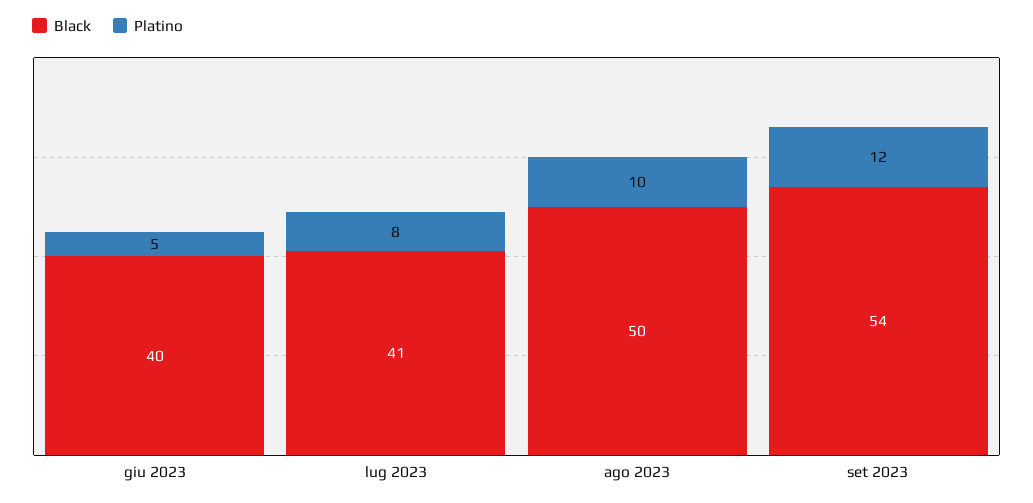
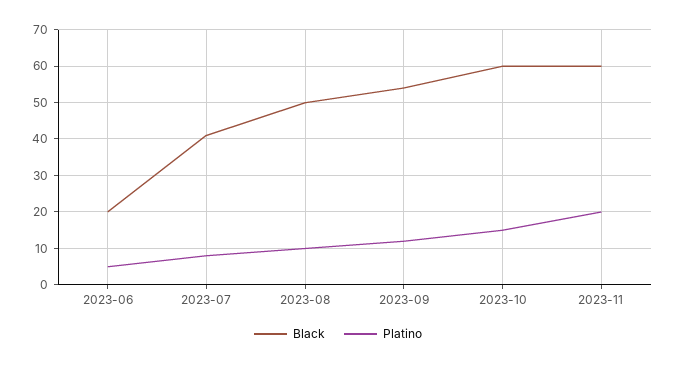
Black, giu 2023: 40 -> 20
Black, 2023-10: none -> 60
Platino, 2023-10: none -> 15
Black, 2023-11: none -> 60
Platino, 2023-11: none -> 20

